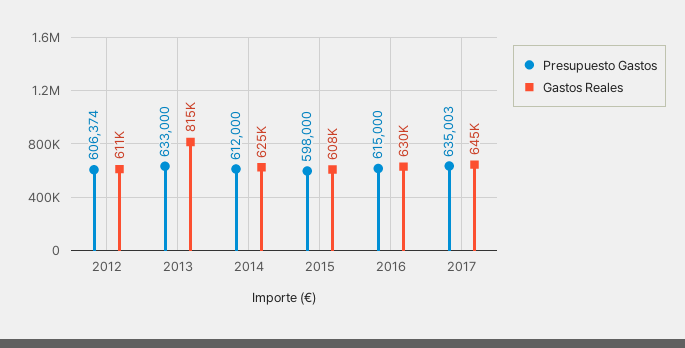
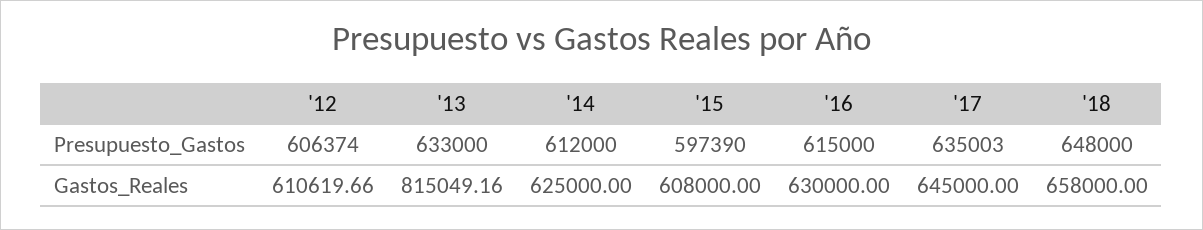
Presupuesto Gastos, 2015: 598000 -> 597390
Presupuesto Gastos, '18: none -> 648000
Gastos Reales, '18: none -> 658000

